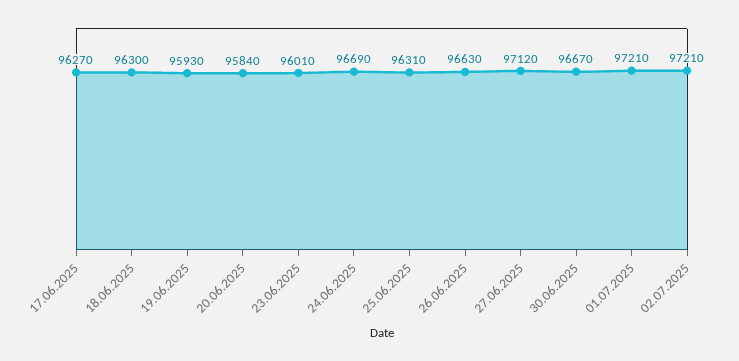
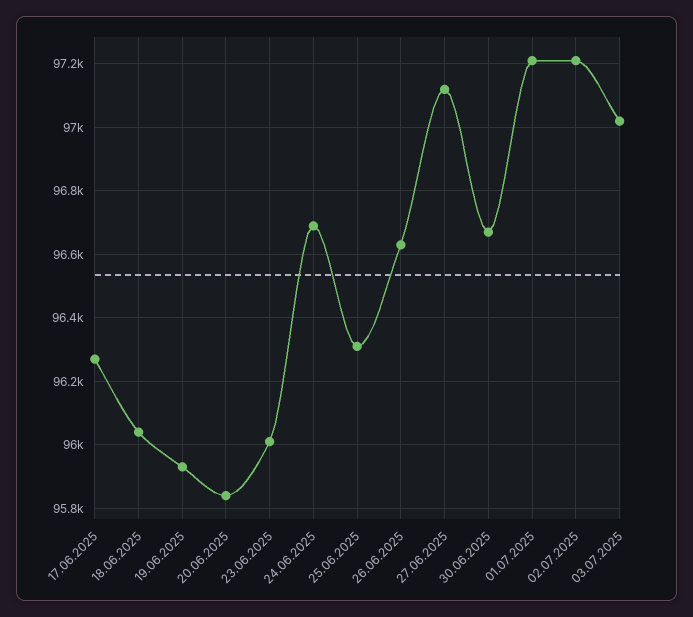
18.06.2025: 96300 -> 96040
03.07.2025: none -> 97020

